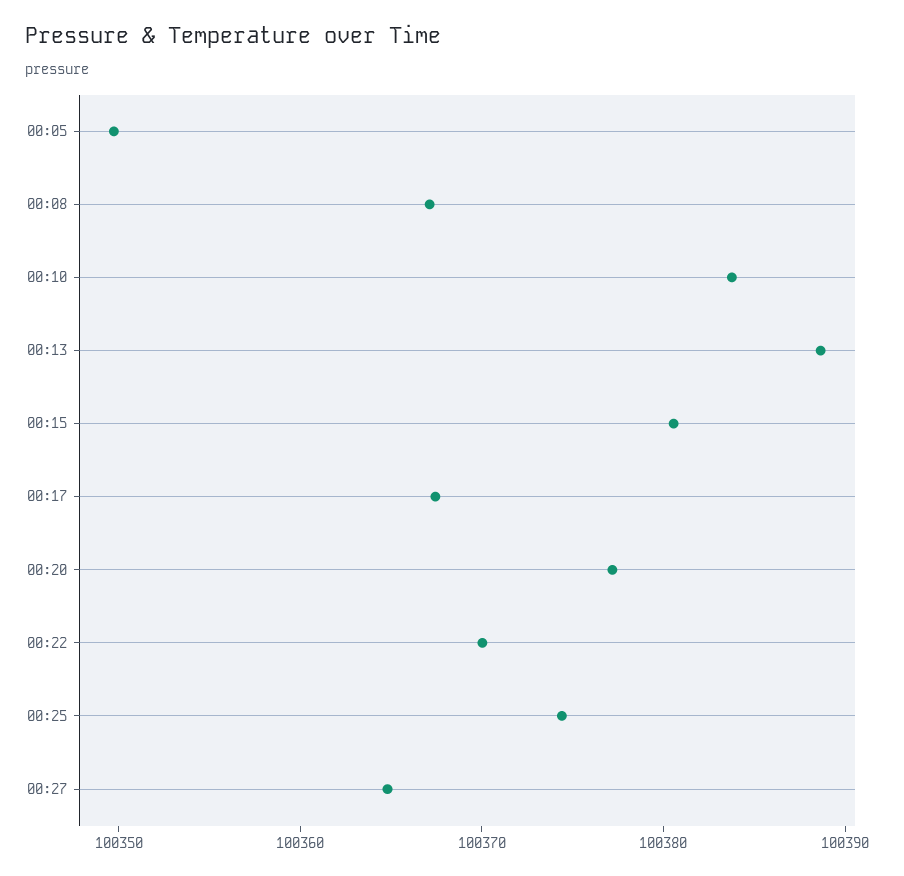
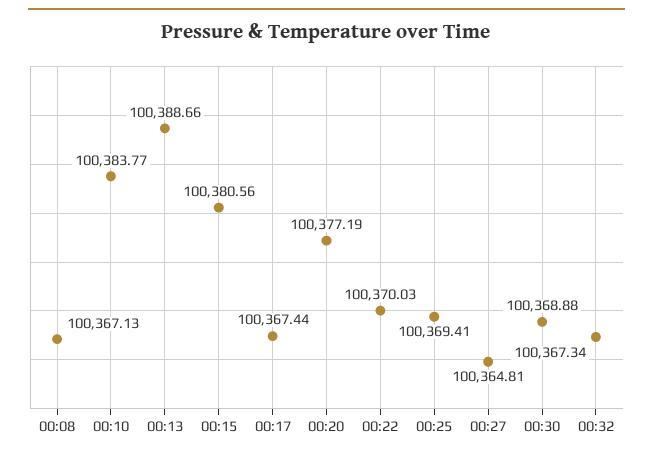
00:05: 100350 -> none
00:25: 100374 -> 100369.41
00:30: none -> 100368.88
00:32: none -> 100367.34

